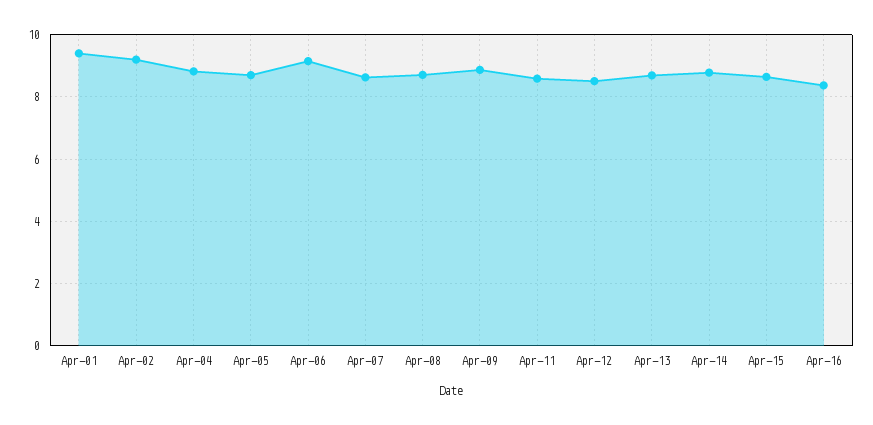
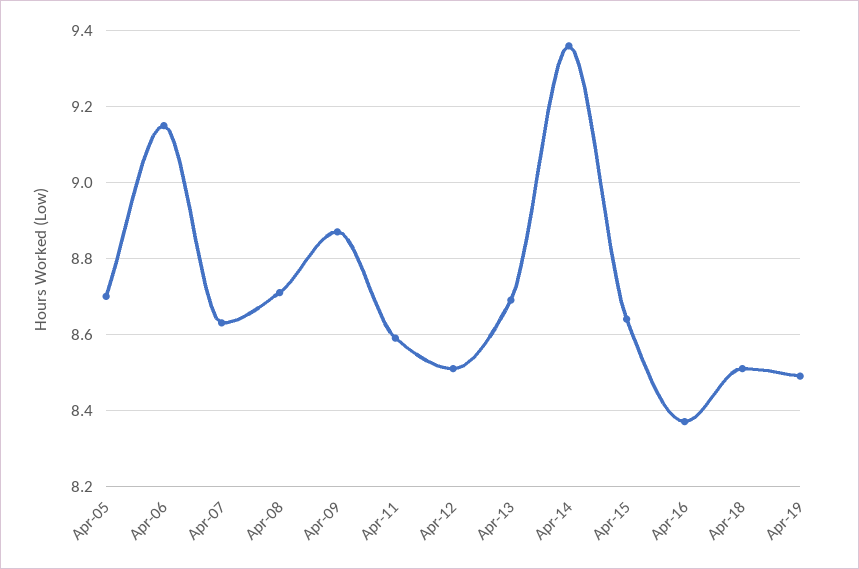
Apr-01: 9.4 -> none
Apr-02: 9.2 -> none
Apr-04: 8.8 -> none
Apr-14: 8.8 -> 9.35
Apr-18: none -> 8.5
Apr-19: none -> 8.5

